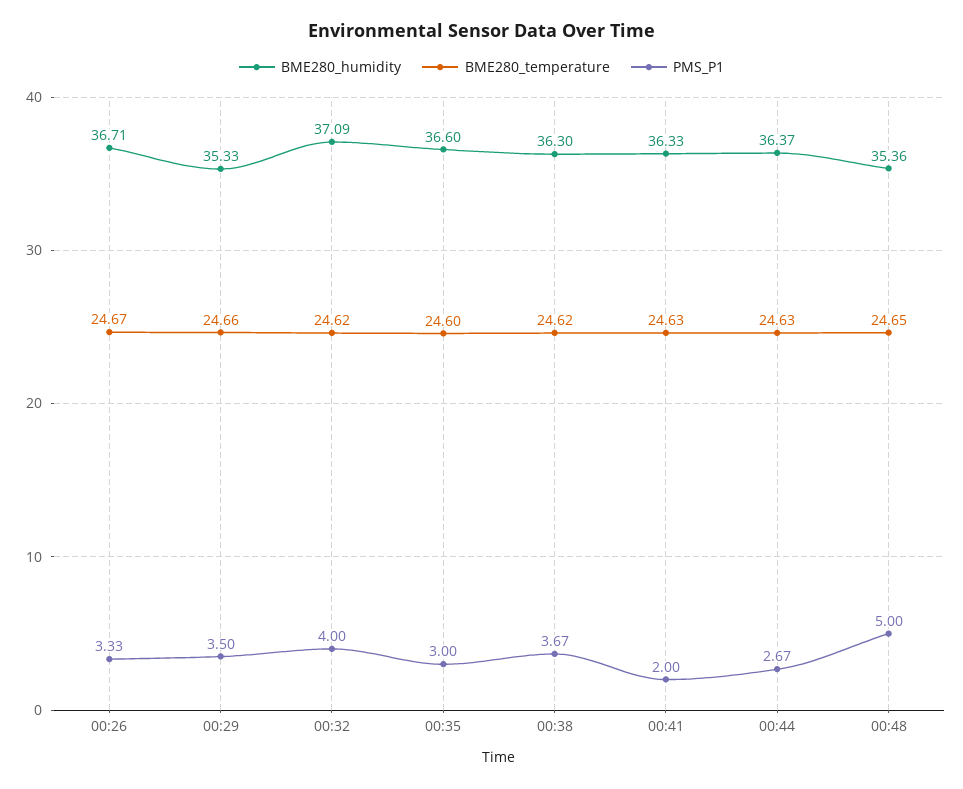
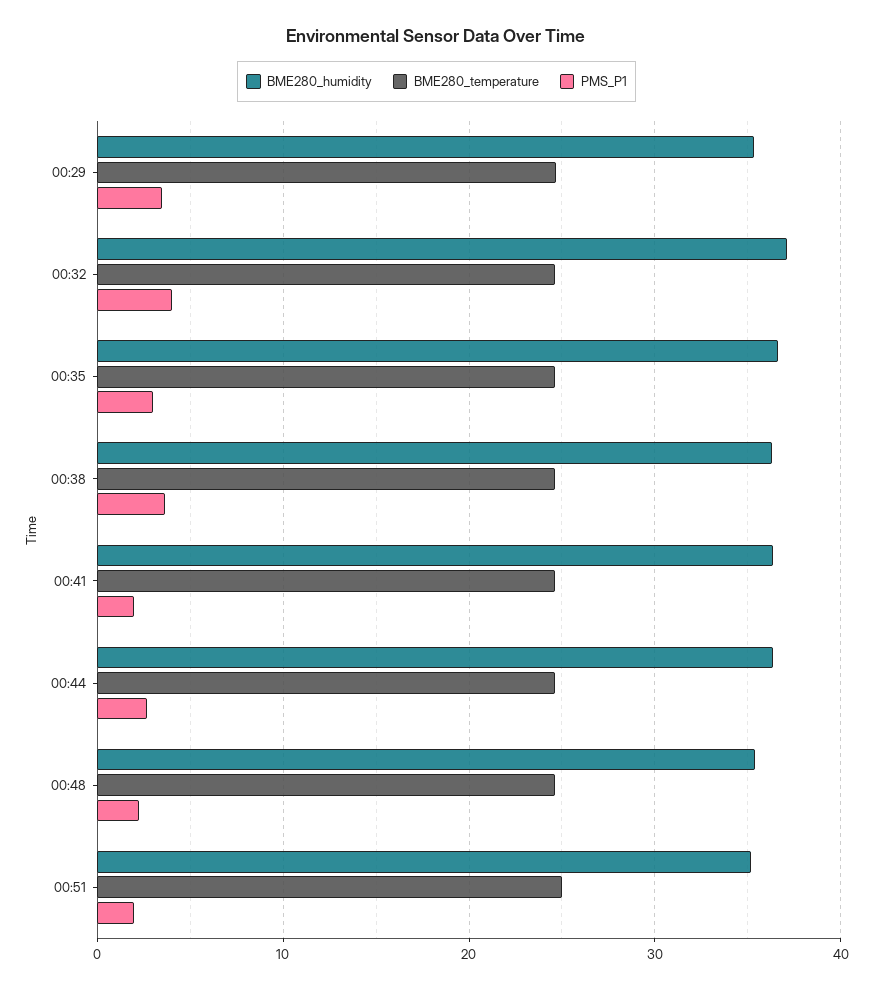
BME280_humidity, 00:26: 36.71 -> none
BME280_temperature, 00:26: 24.67 -> none
PMS_P1, 00:26: 3.33 -> none
PMS_P1, 00:48: 5 -> 2
BME280_humidity, 00:51: none -> 35
BME280_temperature, 00:51: none -> 25
PMS_P1, 00:51: none -> 2

